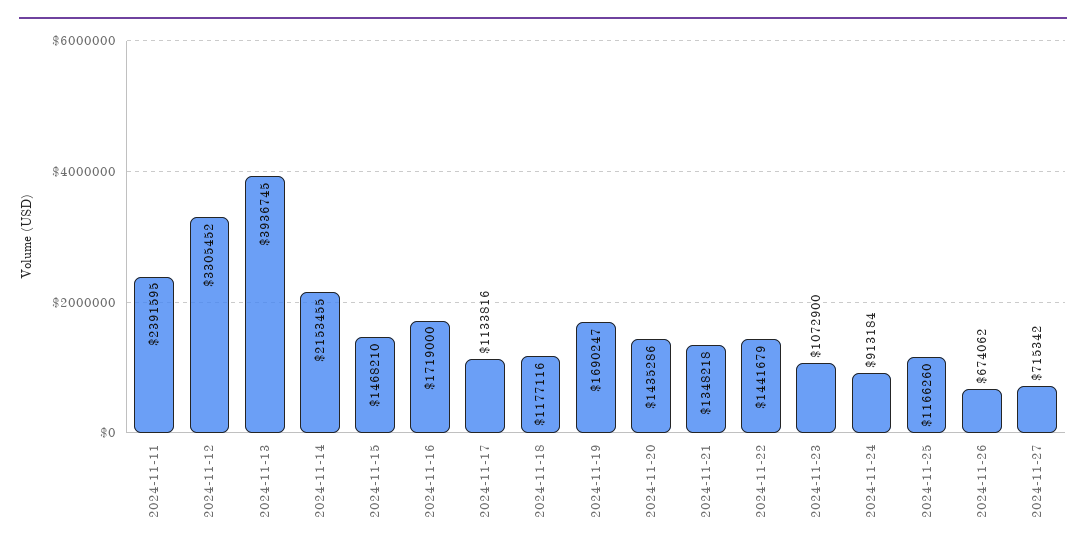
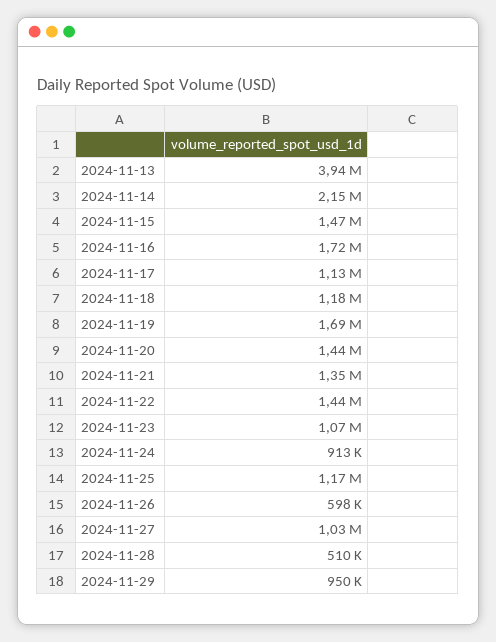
2024-11-11: 2391595 -> none
2024-11-12: 3305452 -> none
2024-11-26: 674062 -> 598000
2024-11-27: 715342 -> 1030000
2024-11-28: none -> 510000
2024-11-29: none -> 950000

